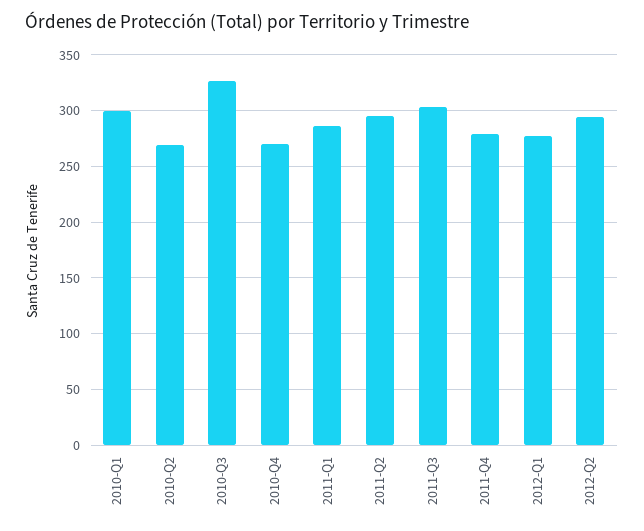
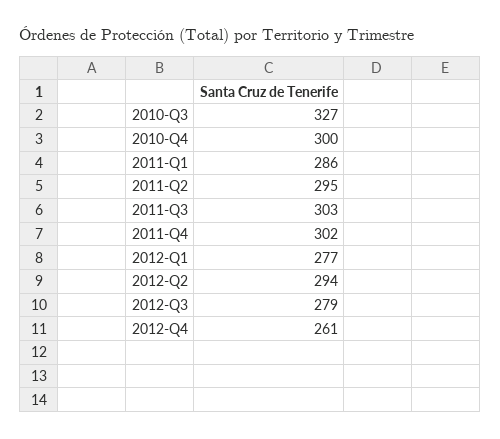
2010-Q1: 300 -> none
2010-Q2: 270 -> none
2010-Q4: 270 -> 300
2011-Q4: 280 -> 302
2012-Q3: none -> 279
2012-Q4: none -> 261

